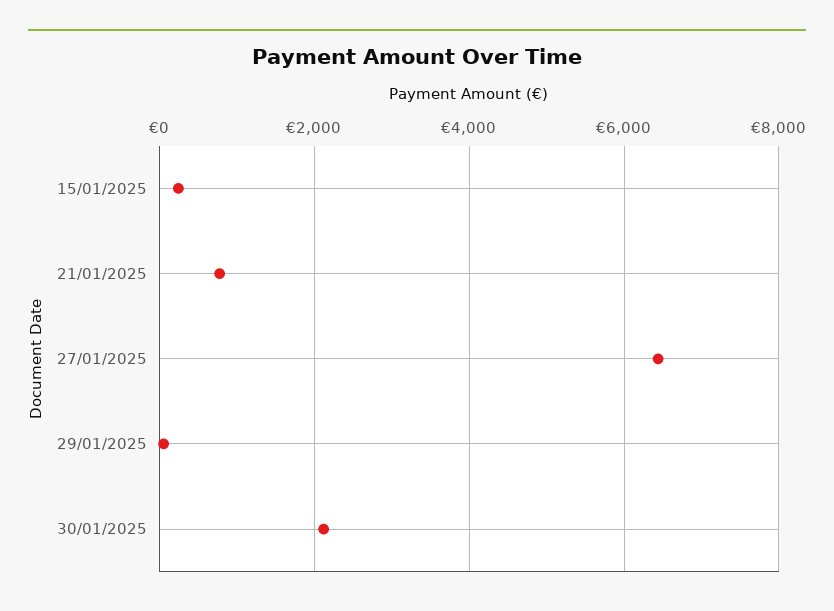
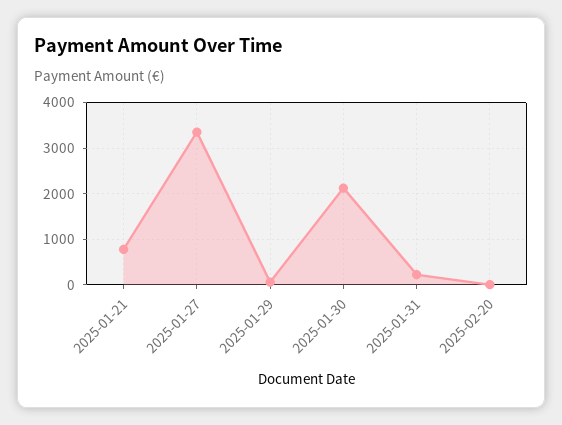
15/01/2025: 200 -> none
27/01/2025: 6400 -> 3400
2025-01-31: none -> 200
2025-02-20: none -> 0

